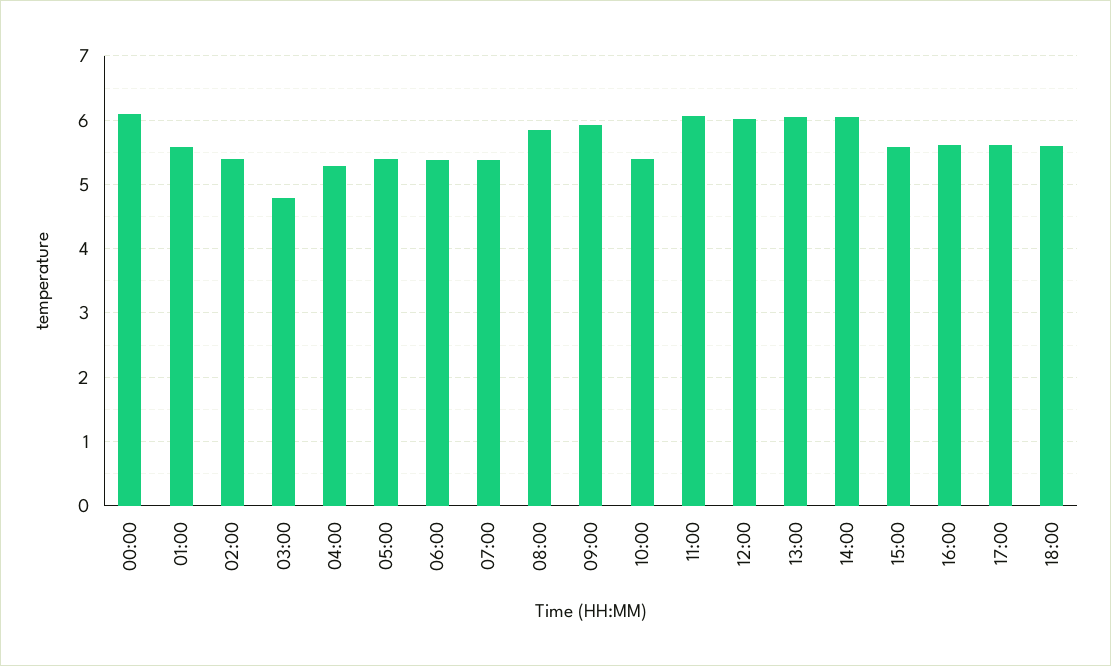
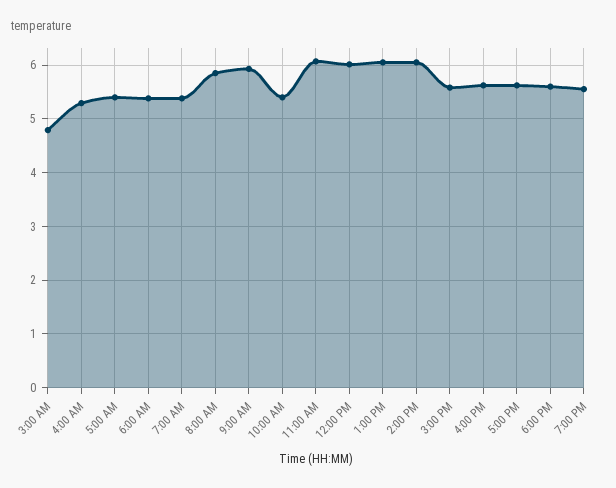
00:00: 6.1 -> none
01:00: 5.6 -> none
02:00: 5.4 -> none
7:00 PM: none -> 5.6

